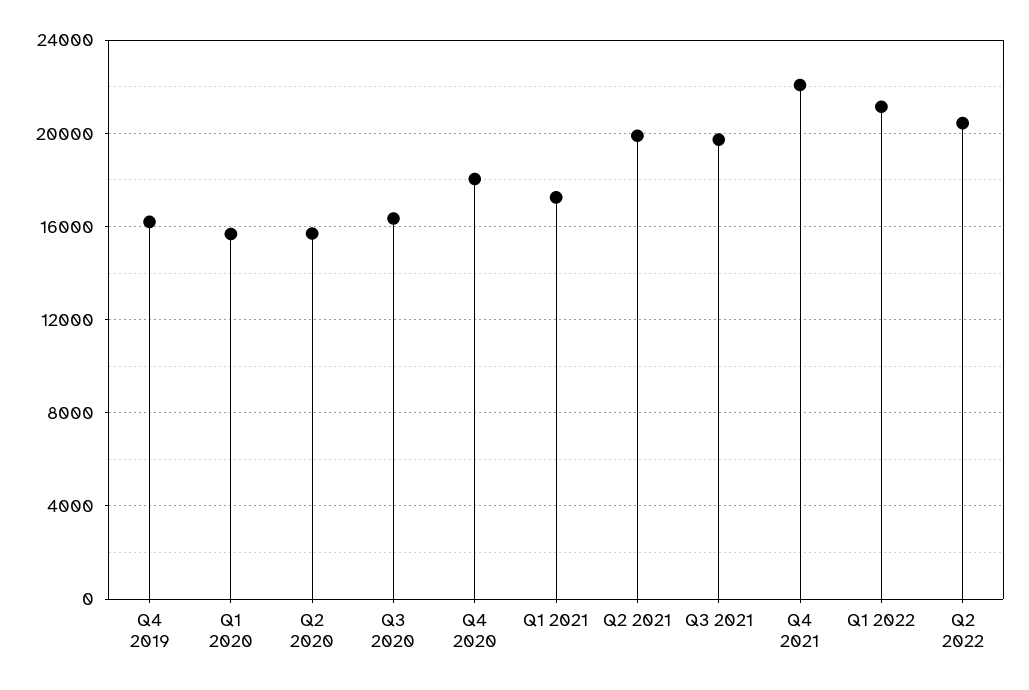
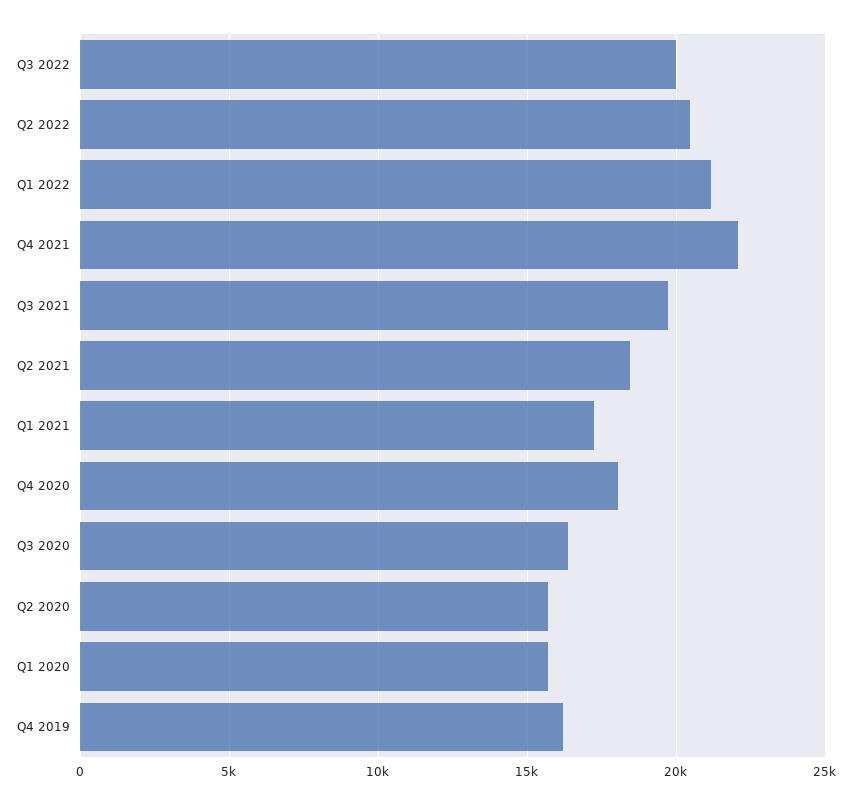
Q2 2021: 20000 -> 18500
Q3 2022: none -> 20000

